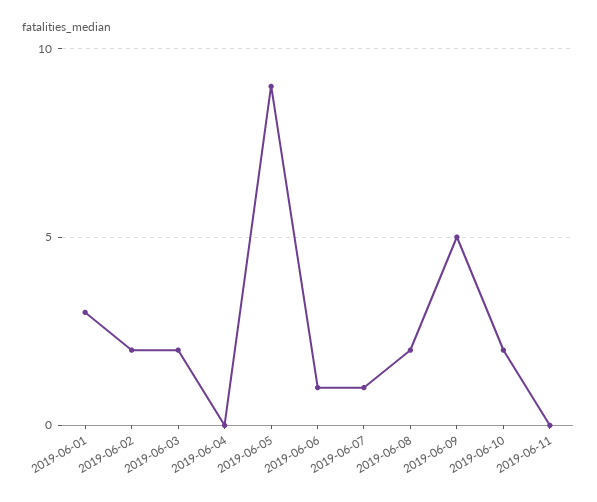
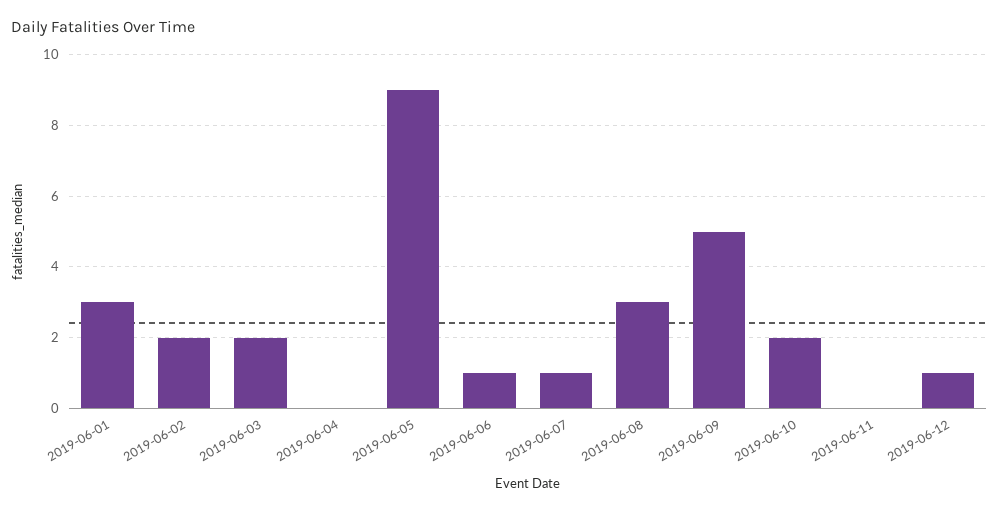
2019-06-08: 2 -> 3
2019-06-12: none -> 1

